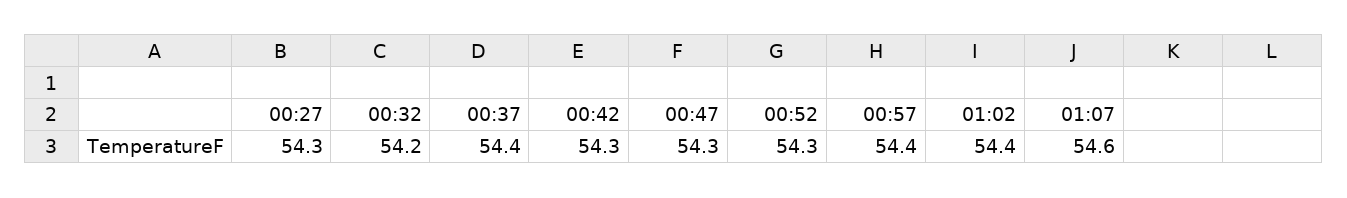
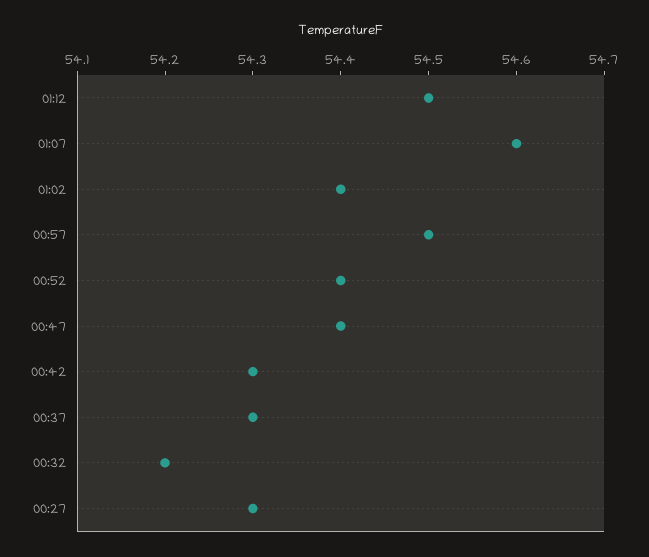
00:37: 54.4 -> 54.3
00:47: 54.3 -> 54.4
00:52: 54.3 -> 54.4
00:57: 54.4 -> 54.5
01:12: none -> 54.5

